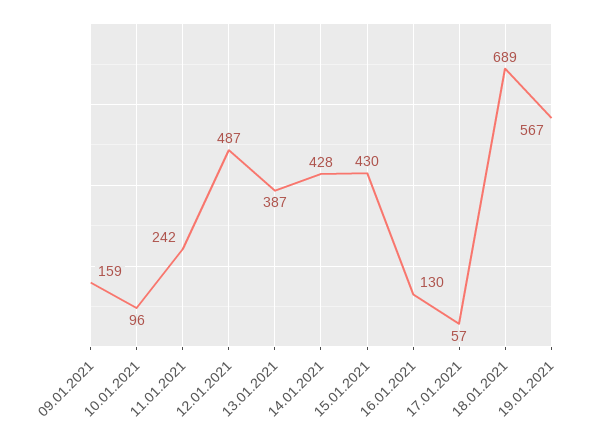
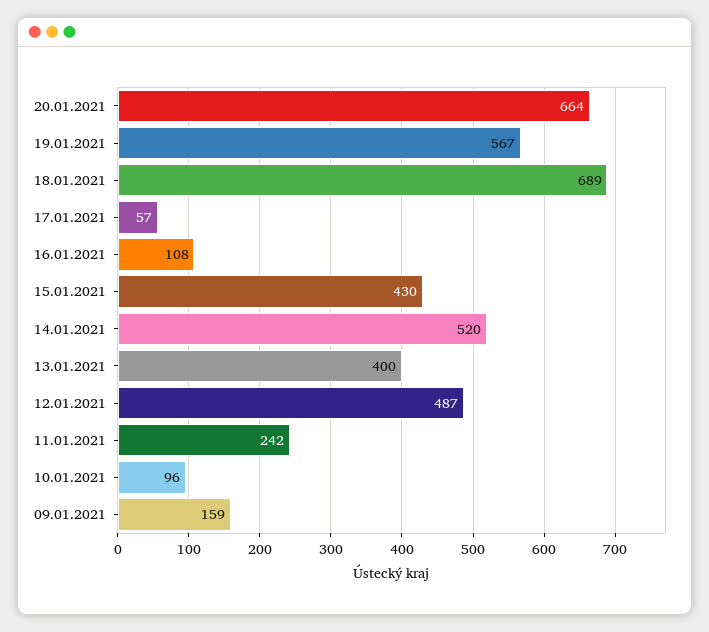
13.01.2021: 387 -> 400
14.01.2021: 428 -> 520
16.01.2021: 130 -> 108
20.01.2021: none -> 664

